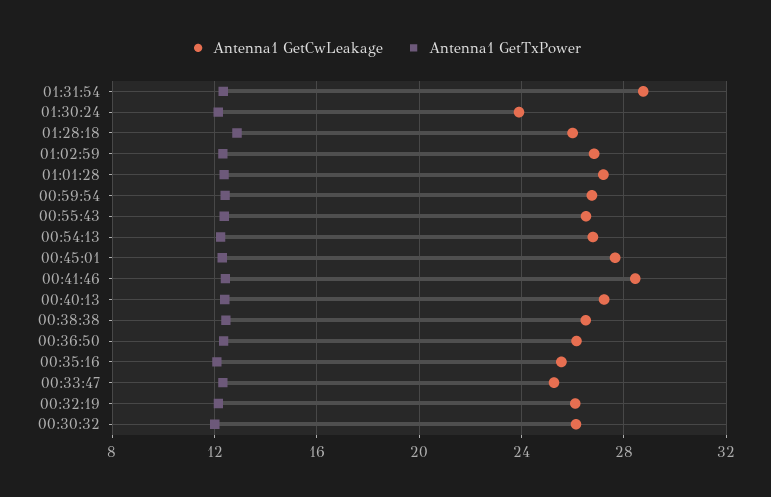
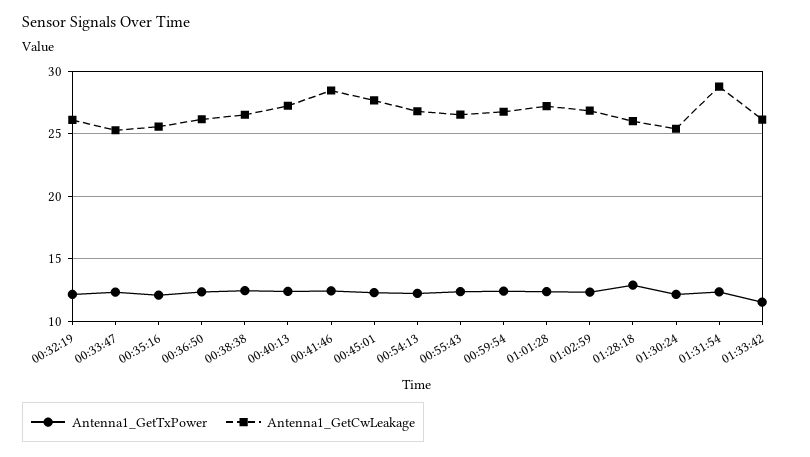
Antenna1 GetCwLeakage, 01:30:24: 24 -> 25.5
Antenna1 GetCwLeakage, 00:30:32: 26 -> none
Antenna1 GetTxPower, 00:30:32: 12 -> none
Antenna1 GetTxPower, 01:33:42: none -> 11.5
Antenna1 GetCwLeakage, 01:33:42: none -> 26

